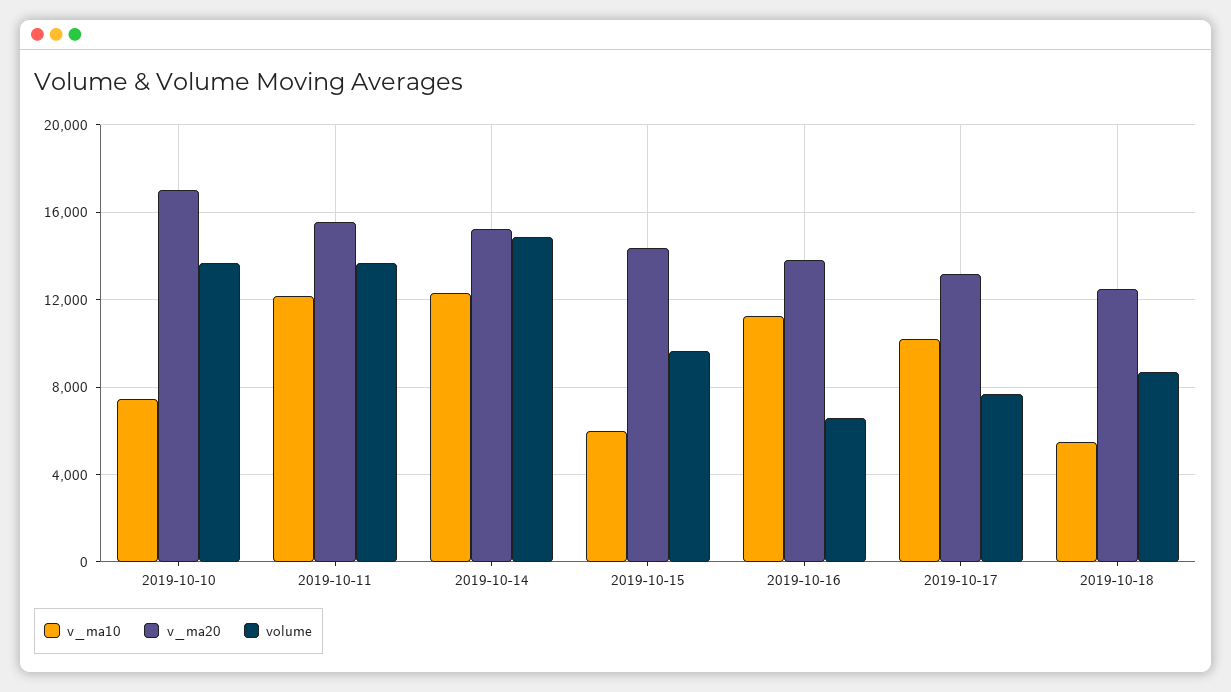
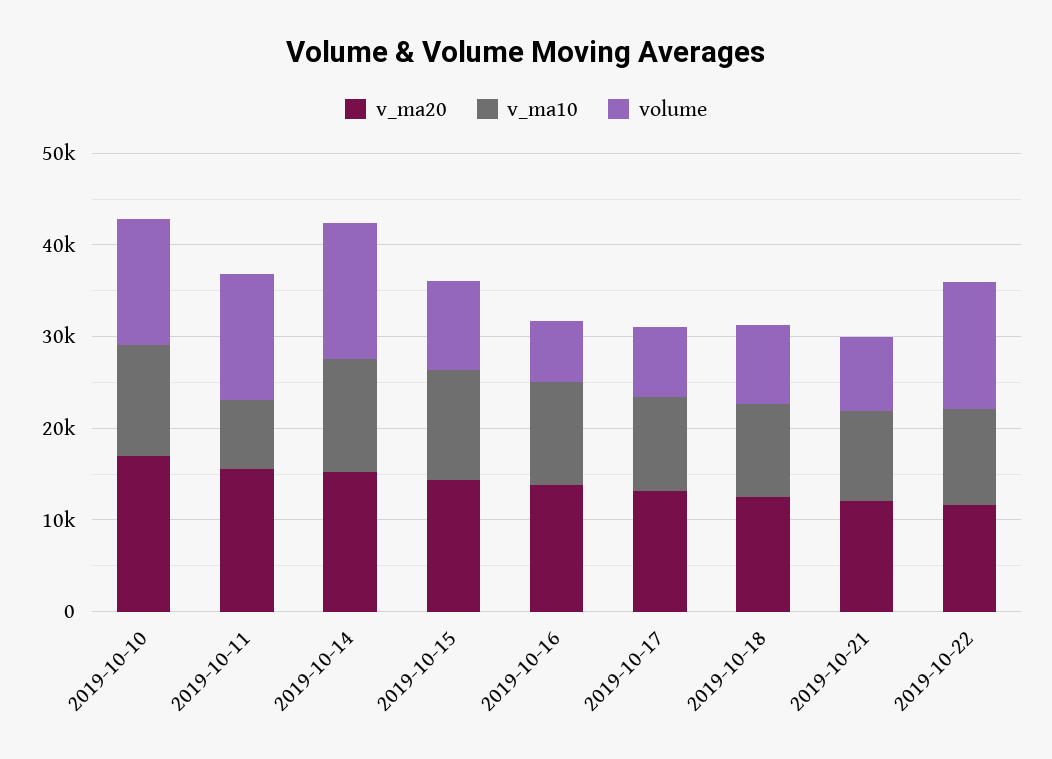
v_ma10, 2019-10-10: 7500 -> 12000
v_ma10, 2019-10-11: 12000 -> 8000
v_ma10, 2019-10-15: 6000 -> 12000
v_ma10, 2019-10-18: 5500 -> 10000
v_ma20, 2019-10-21: none -> 12000
v_ma10, 2019-10-21: none -> 10000
volume, 2019-10-21: none -> 8000
v_ma20, 2019-10-22: none -> 12000
v_ma10, 2019-10-22: none -> 10000
volume, 2019-10-22: none -> 14000

